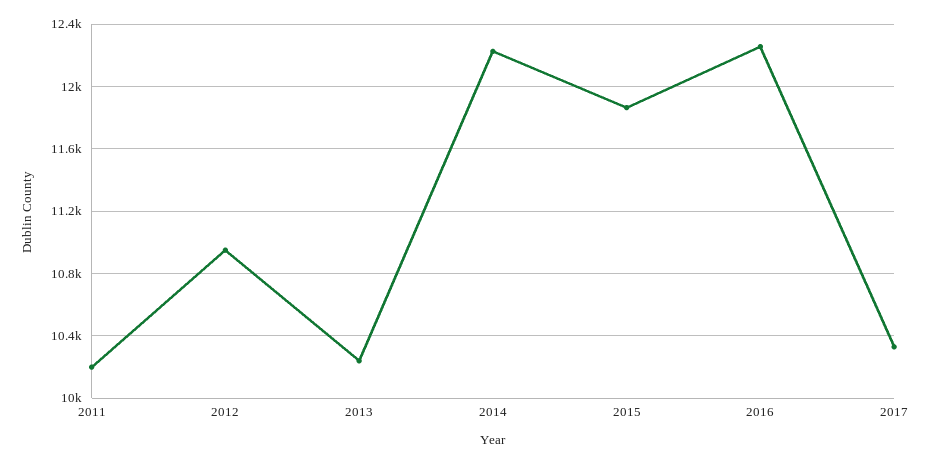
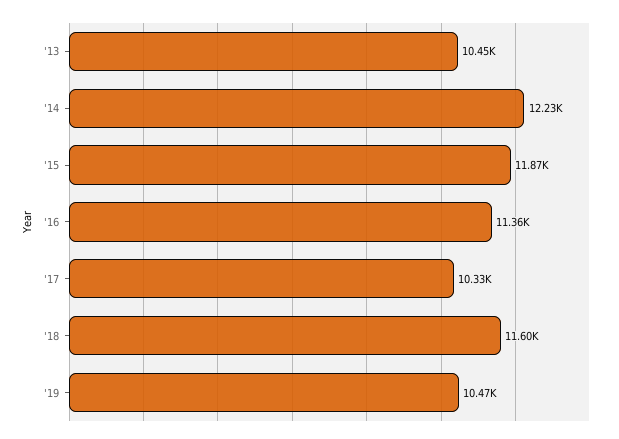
2011: 10200 -> none
2012: 10950 -> none
2013: 10250 -> 10450
2016: 12250 -> 11360
'18: none -> 11600
'19: none -> 10470

